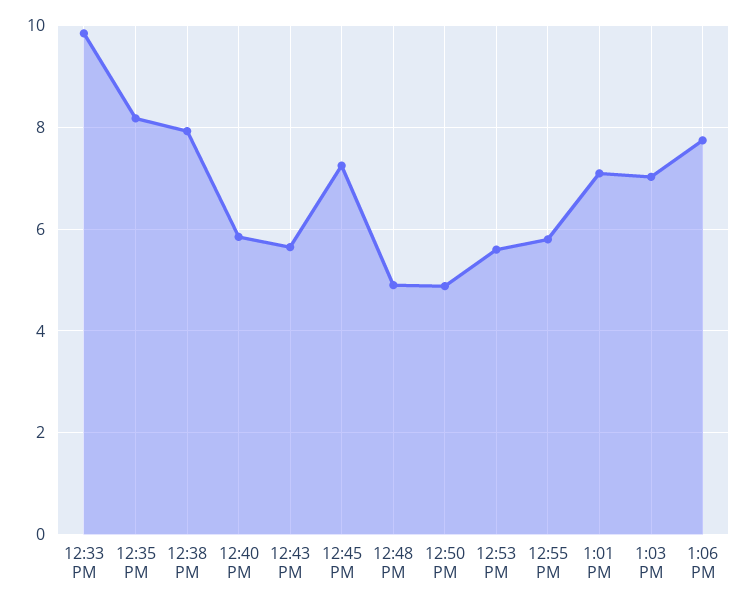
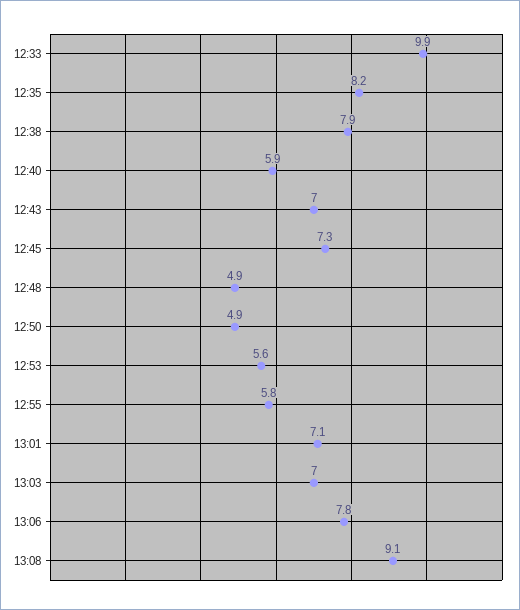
12:43 PM: 5.6 -> 7
13:08: none -> 9.1

